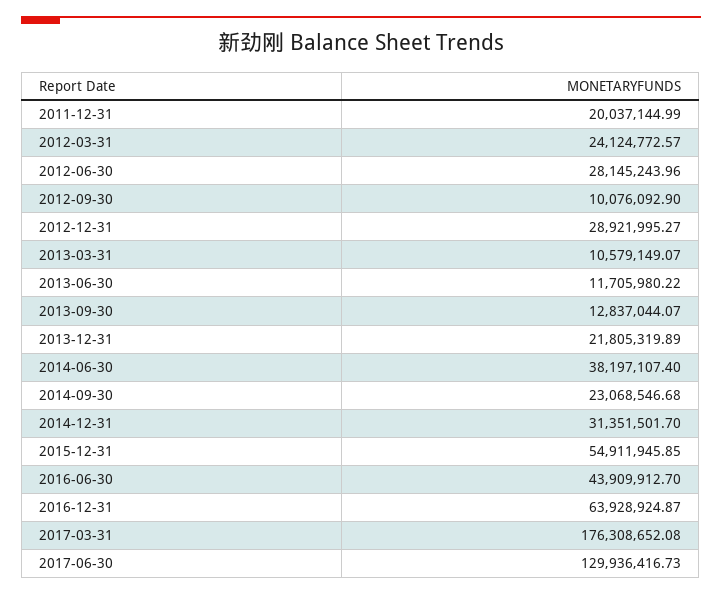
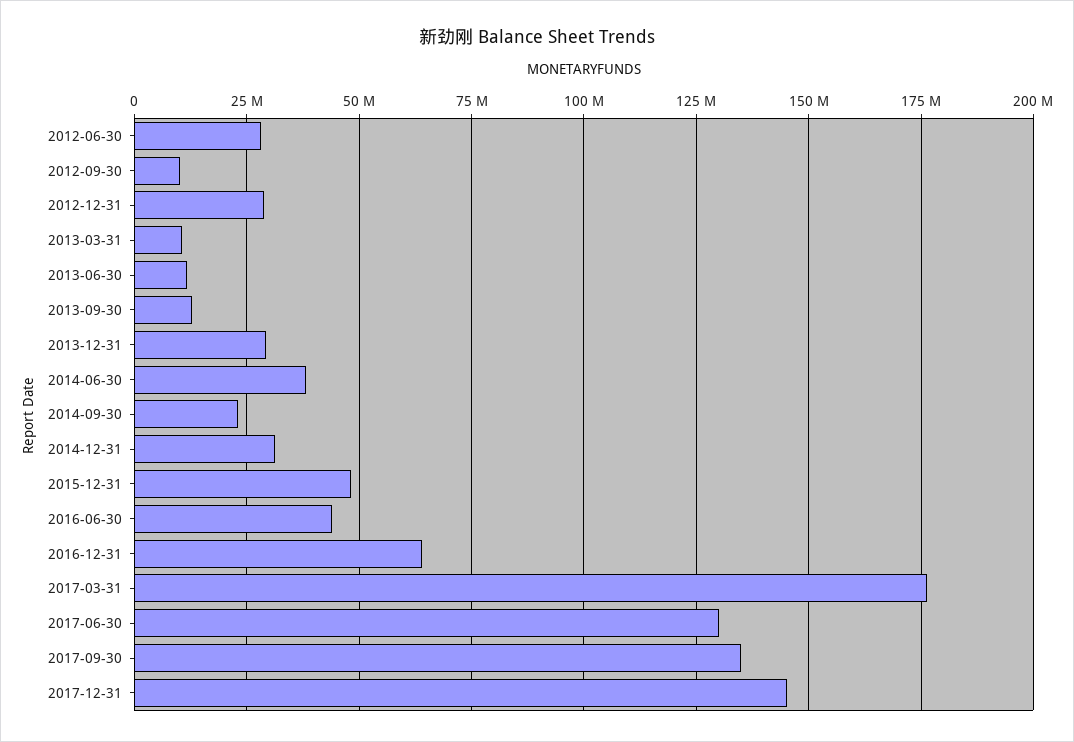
2011-12-31: 20037144.99 -> none
2012-03-31: 24124772.57 -> none
2013-12-31: 21805319.89 -> 30000000
2015-12-31: 54911945.85 -> 47500000
2017-09-30: none -> 135000000
2017-12-31: none -> 145000000

